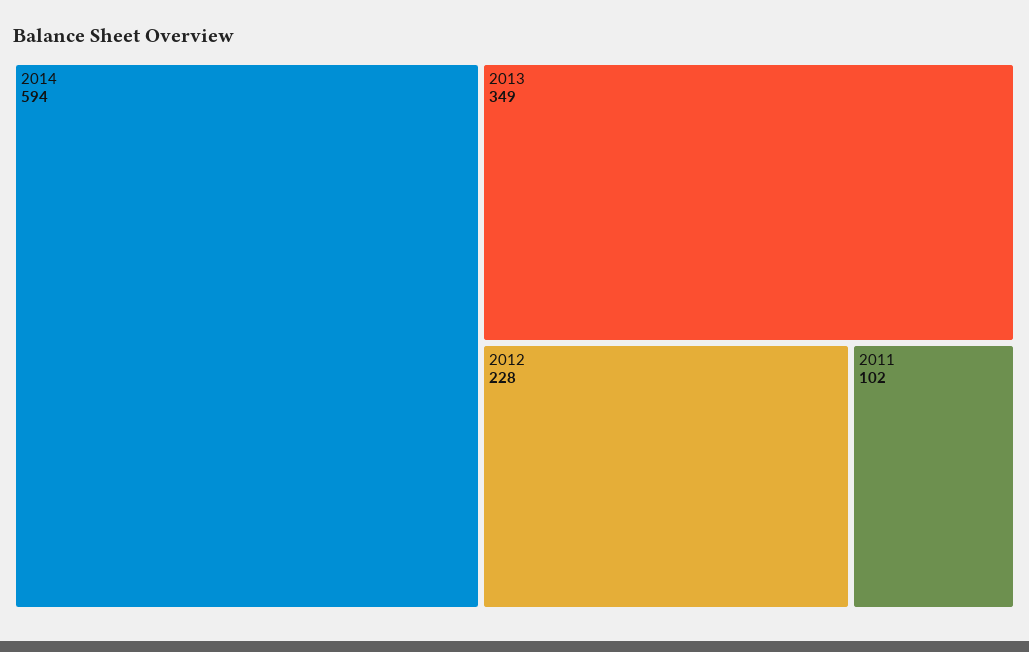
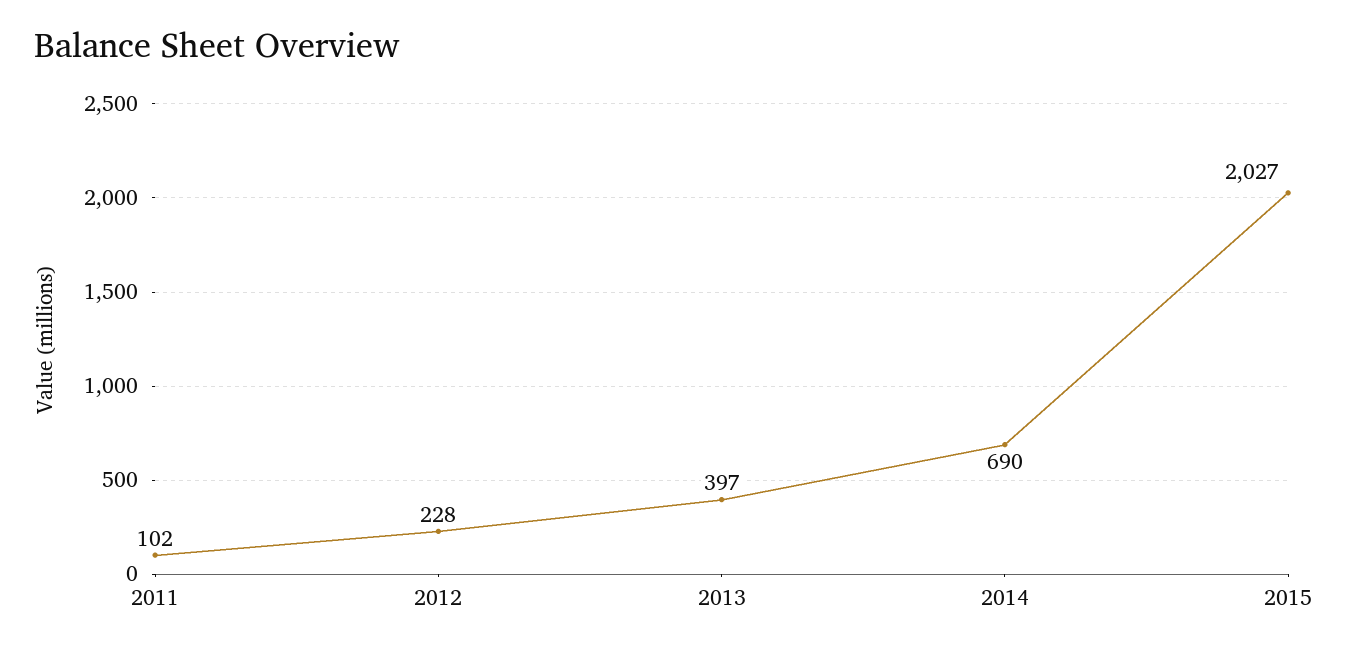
2014: 594 -> 690
2013: 349 -> 397
2015: none -> 2027

